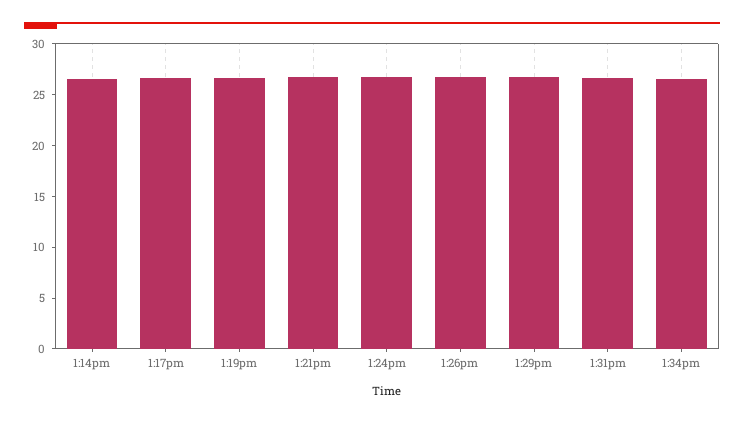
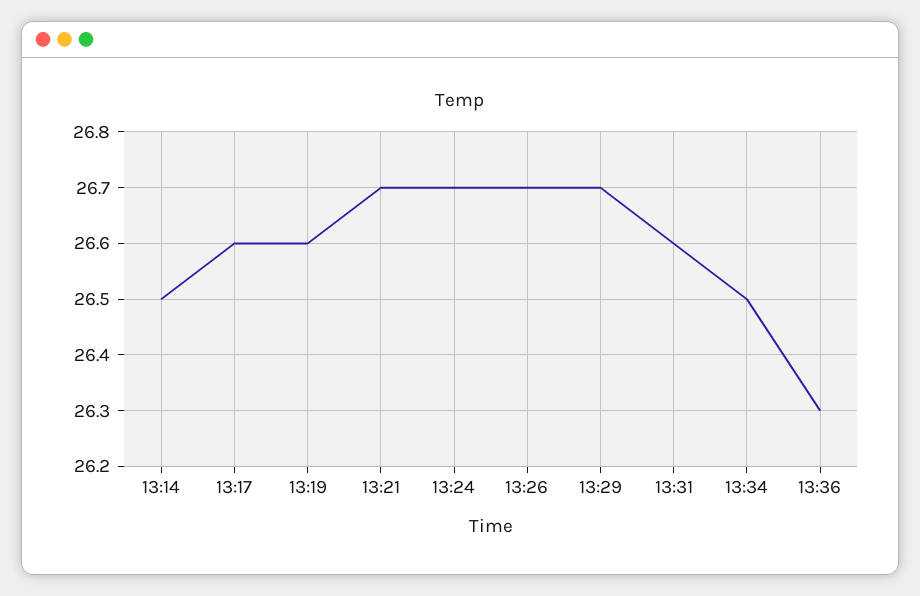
13:36: none -> 26.3

